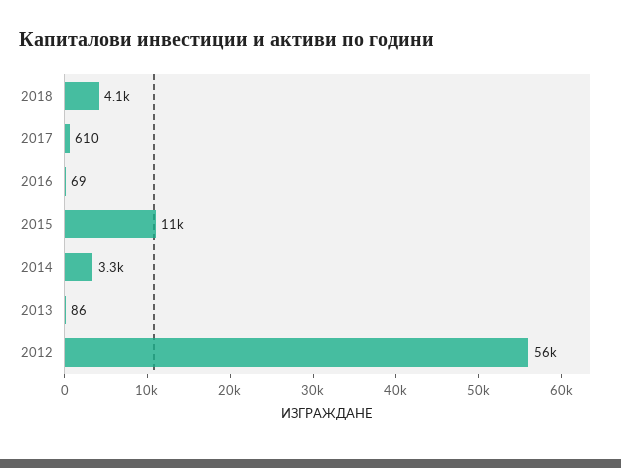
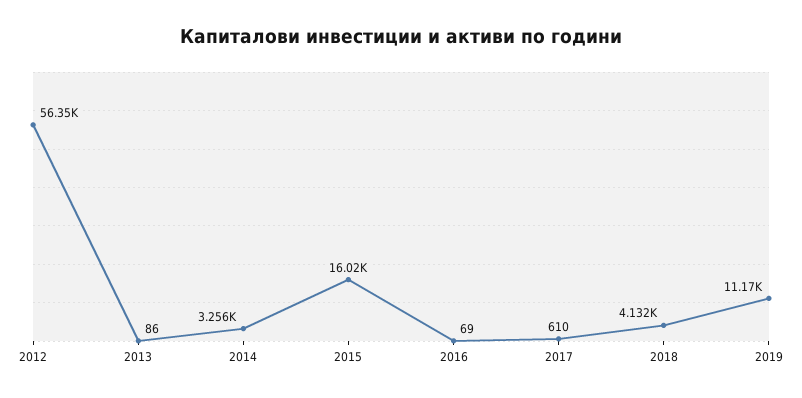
2015: 11000 -> 16020
2019: none -> 11170

